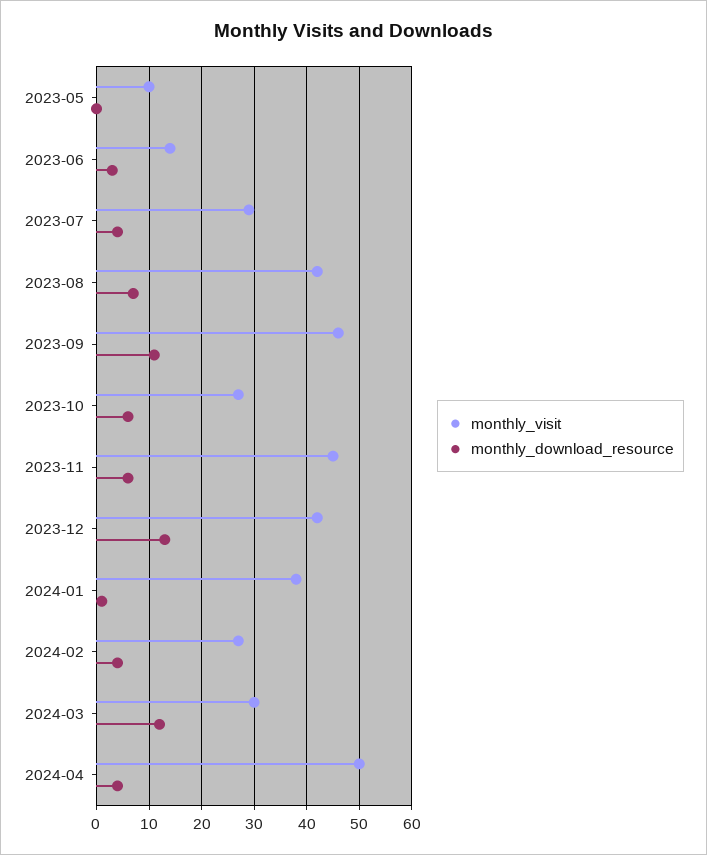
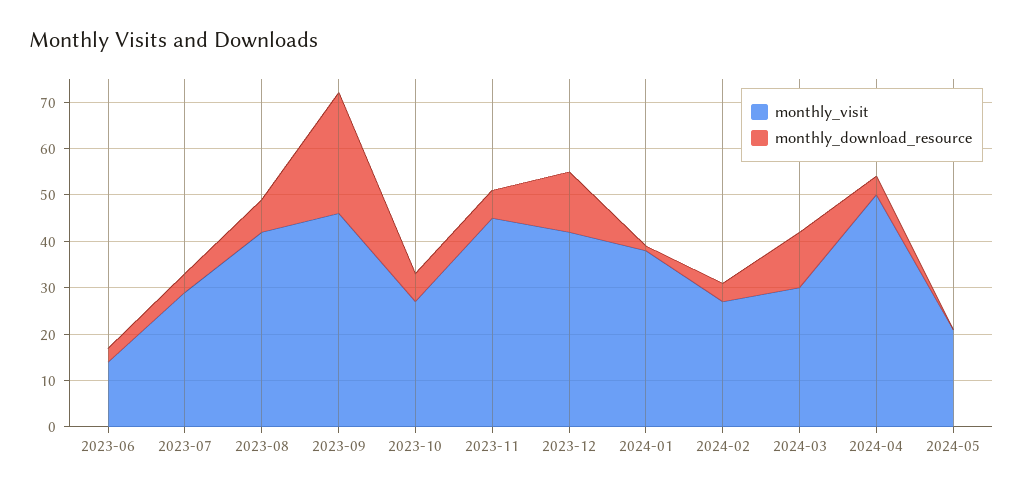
monthly_visit, 2023-05: 10 -> none
monthly_download_resource, 2023-05: 0 -> none
monthly_download_resource, 2023-09: 10 -> 25
monthly_visit, 2024-05: none -> 20
monthly_download_resource, 2024-05: none -> 0

